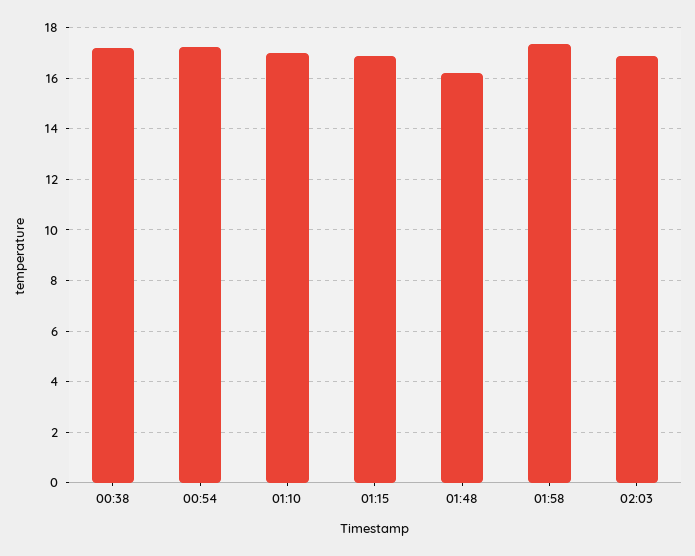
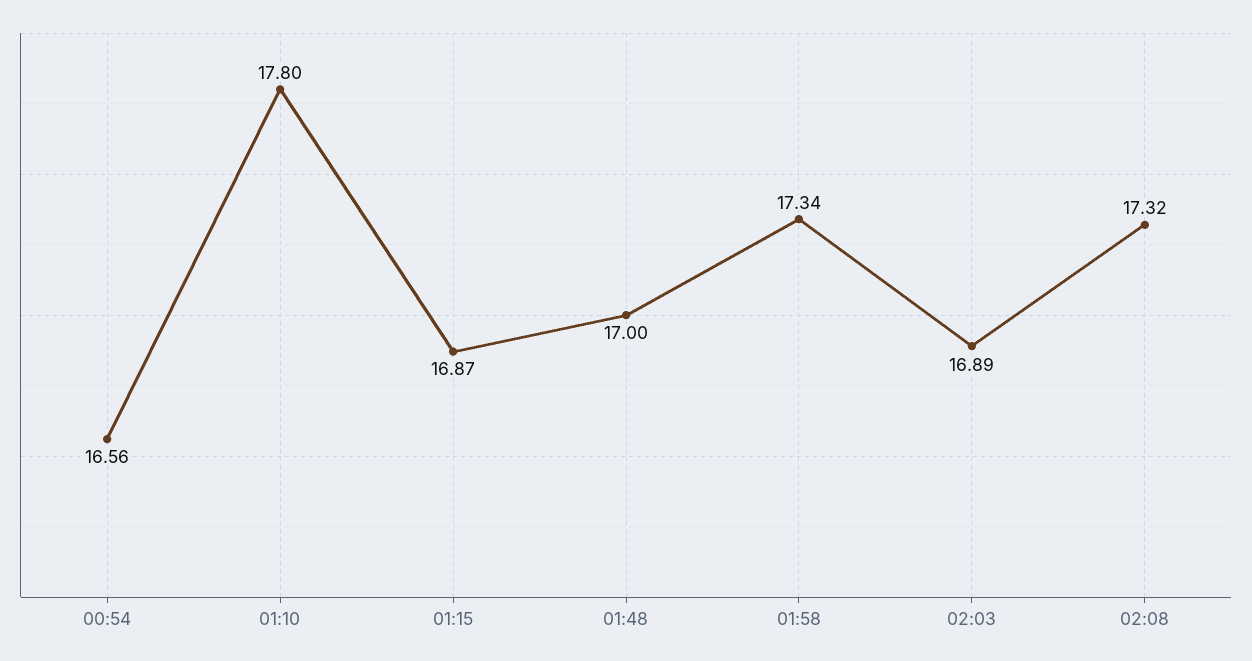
00:38: 17.25 -> none
00:54: 17.25 -> 16.56
01:10: 17 -> 17.8
01:48: 16.25 -> 17
02:08: none -> 17.32

